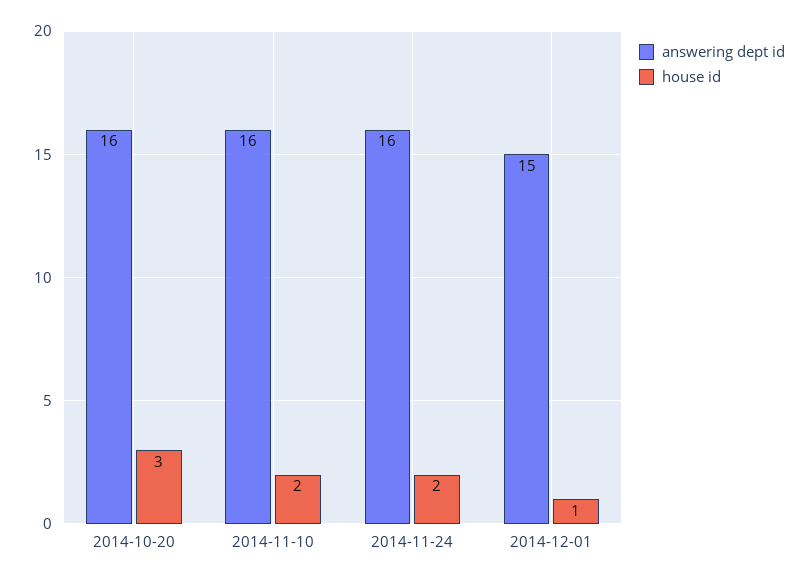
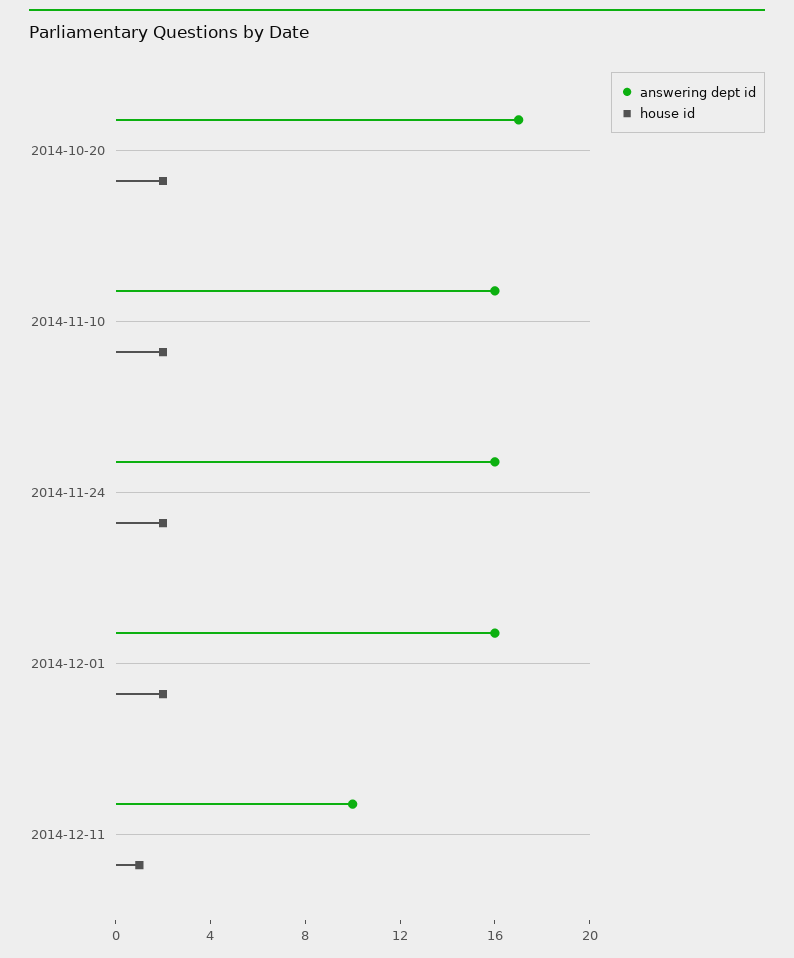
answering dept id, 2014-10-20: 16 -> 17
house id, 2014-10-20: 3 -> 2
answering dept id, 2014-12-01: 15 -> 16
house id, 2014-12-01: 1 -> 2
answering dept id, 2014-12-11: none -> 10
house id, 2014-12-11: none -> 1

